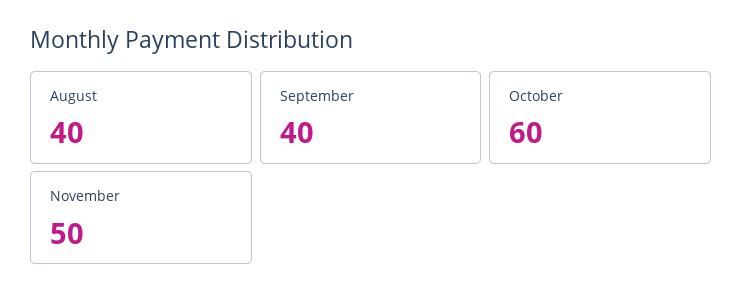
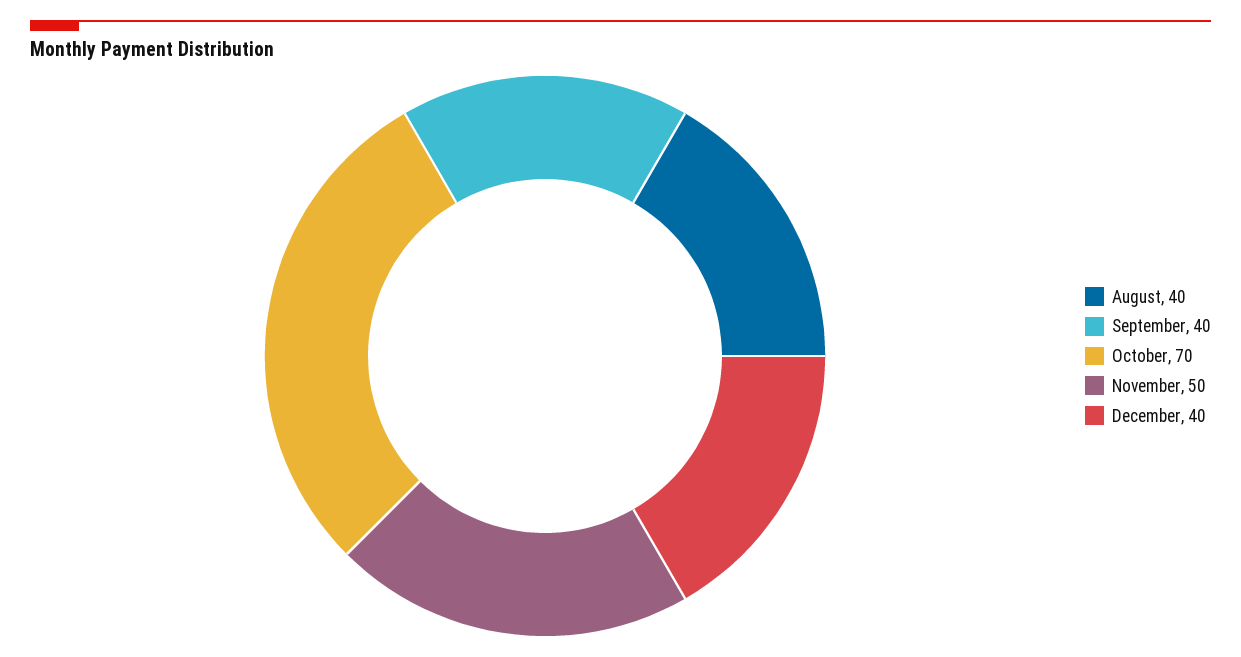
October: 60 -> 70
December: none -> 40

